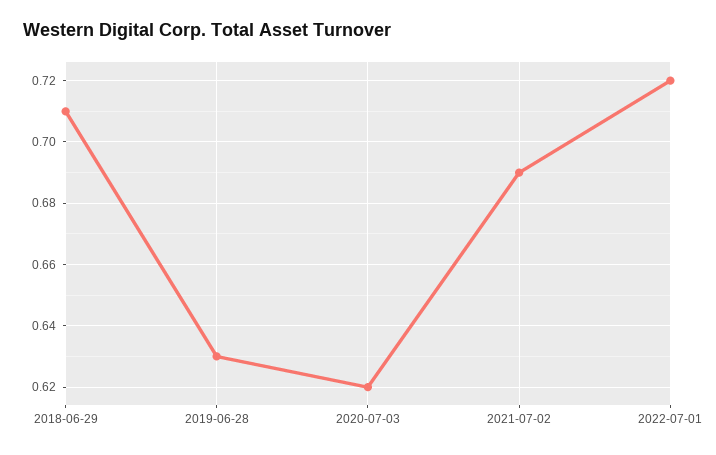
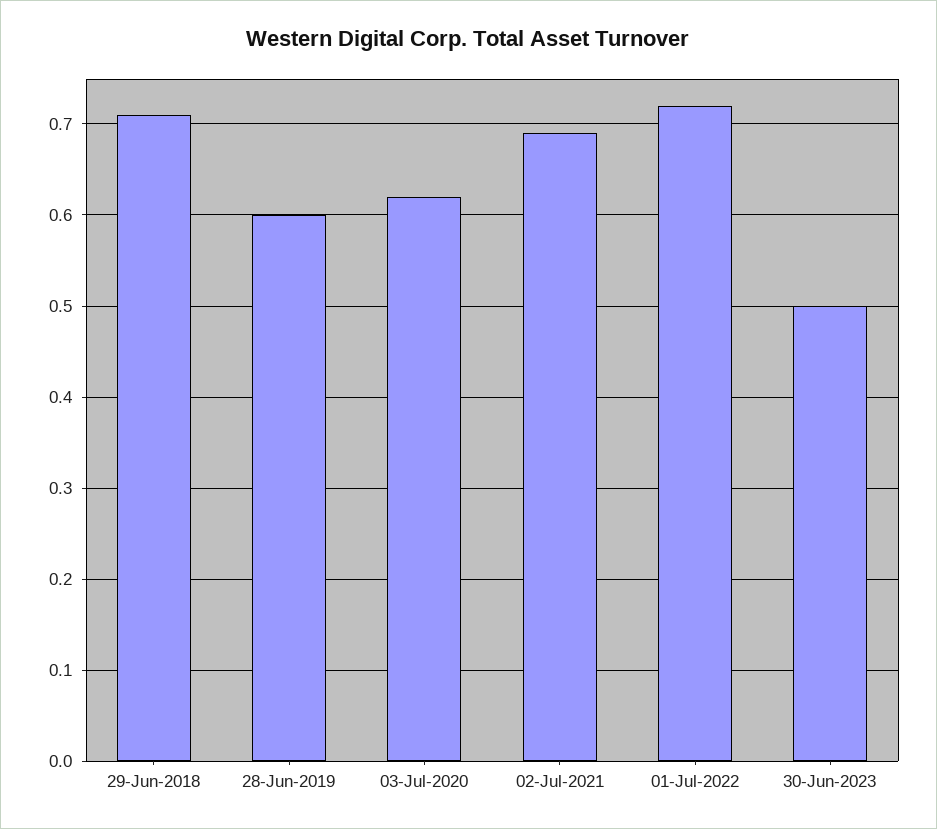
2019-06-28: 0.63 -> 0.6
30-Jun-2023: none -> 0.5

